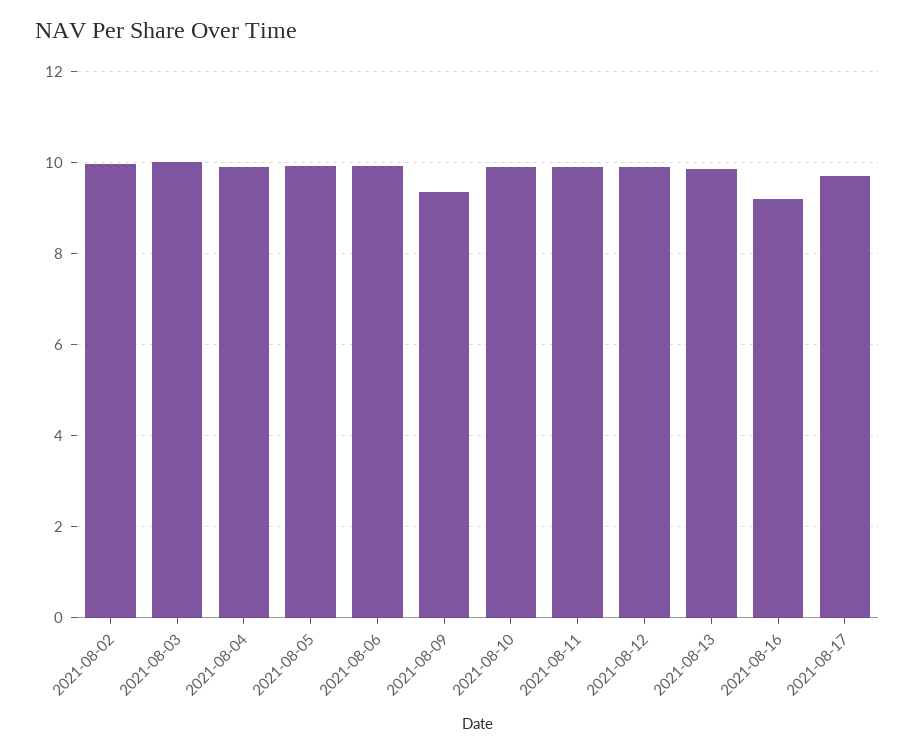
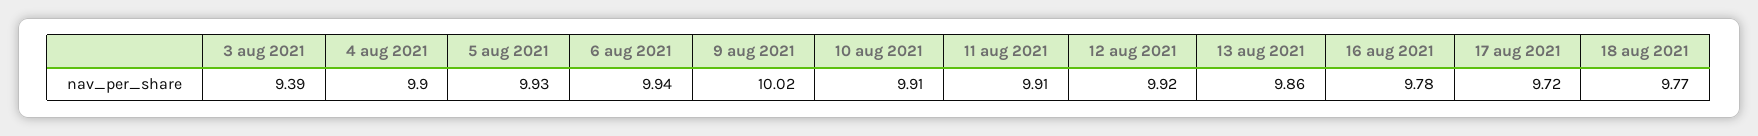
2021-08-02: 10 -> none
2021-08-03: 10 -> 9.39
2021-08-09: 9.4 -> 10.02
2021-08-16: 9.2 -> 9.78
18 aug 2021: none -> 9.77

